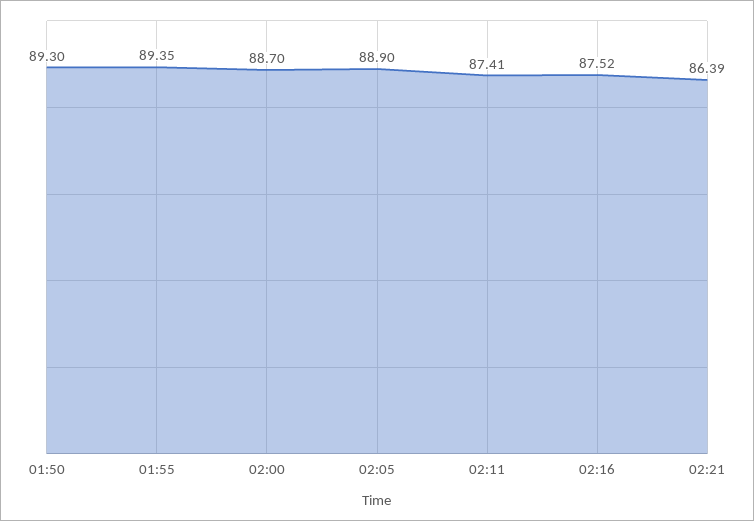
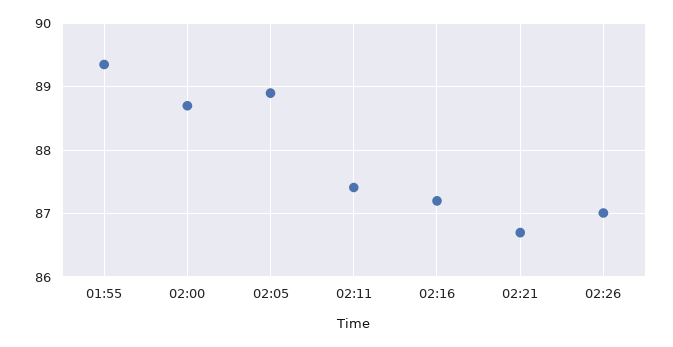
01:50: 89.3 -> none
02:16: 87.52 -> 87.2
02:21: 86.39 -> 86.7
02:26: none -> 87

